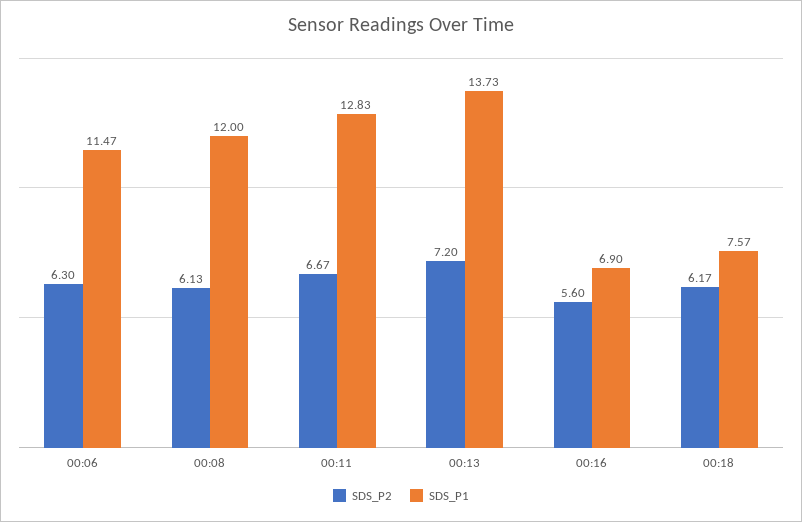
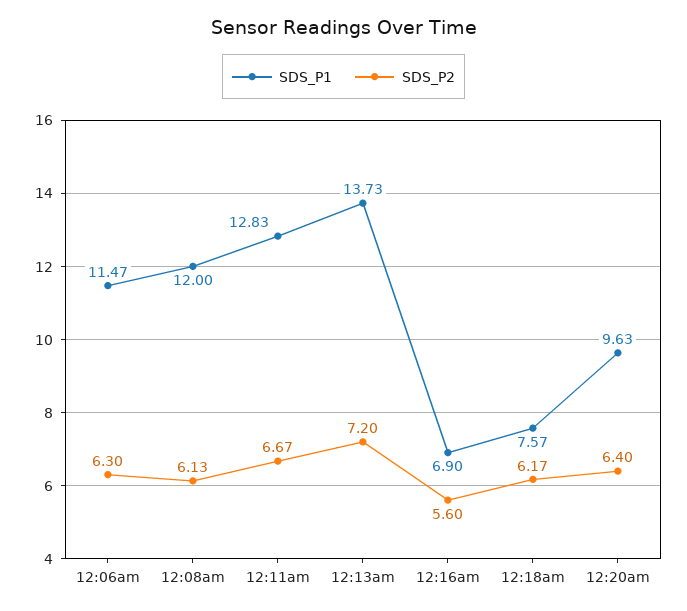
SDS_P1, 12:20am: none -> 9.63
SDS_P2, 12:20am: none -> 6.4

